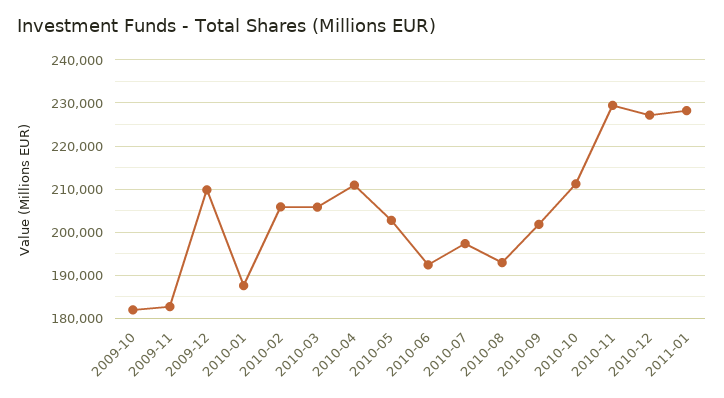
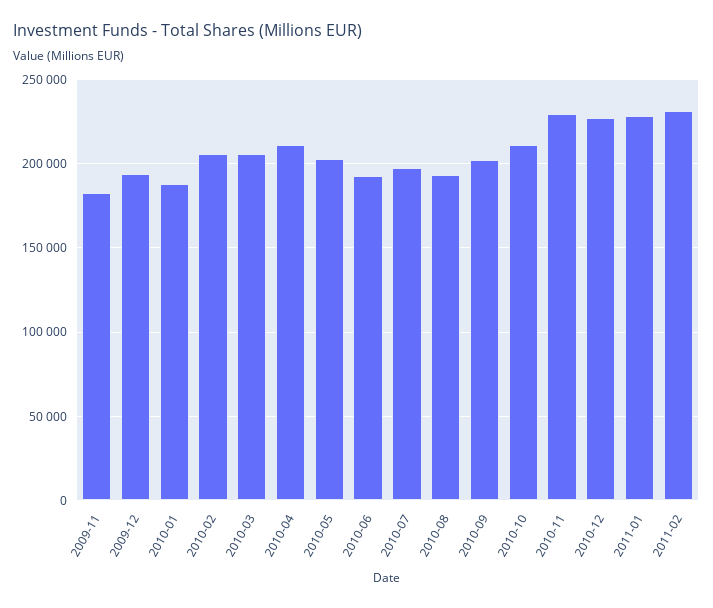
2009-10: 182000 -> none
2009-12: 210000 -> 195000
2011-02: none -> 230000

